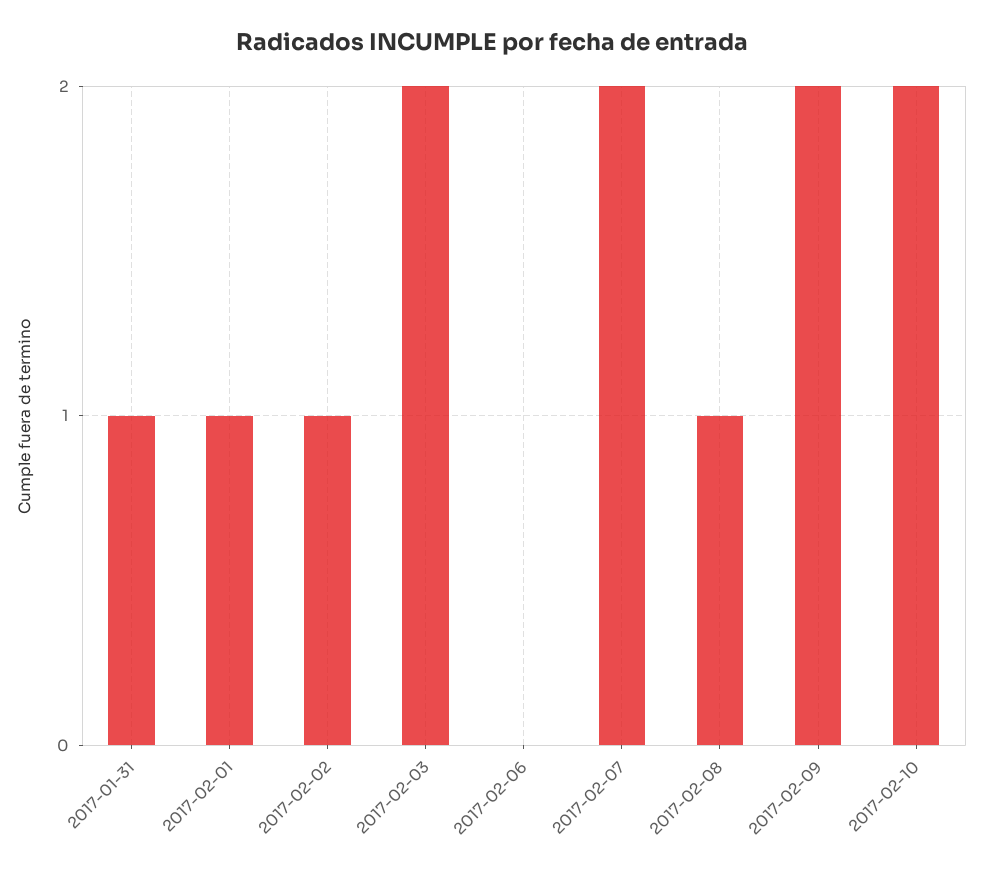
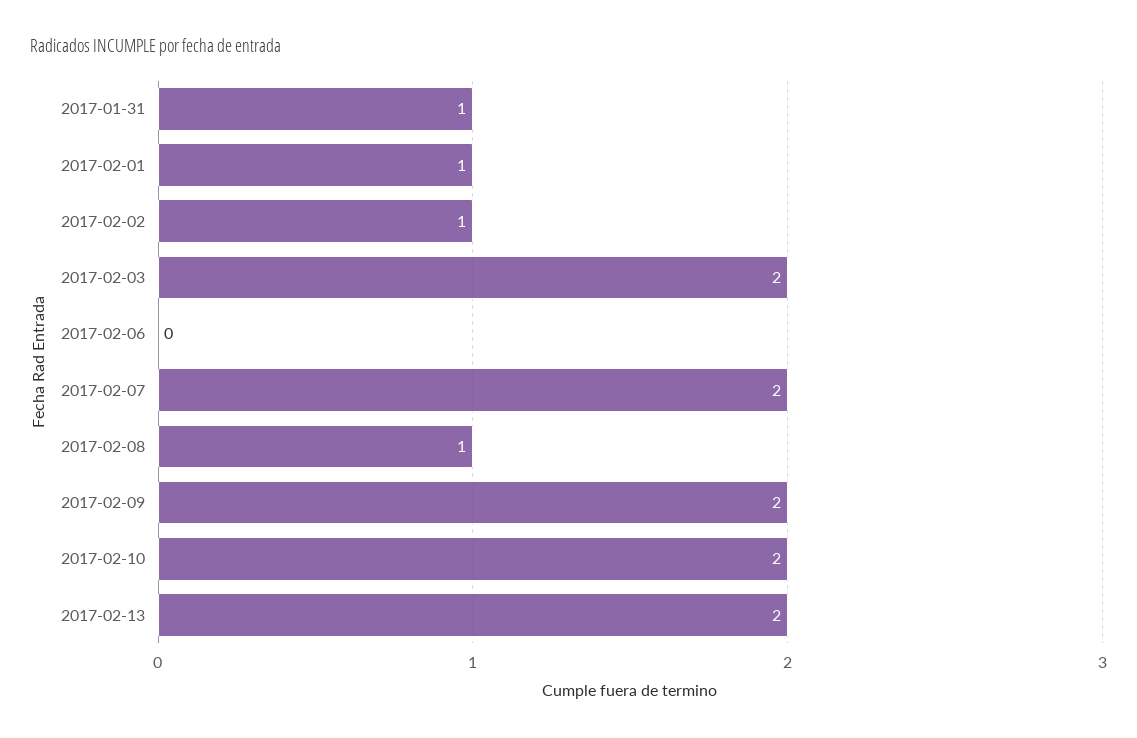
2017-02-13: none -> 2

